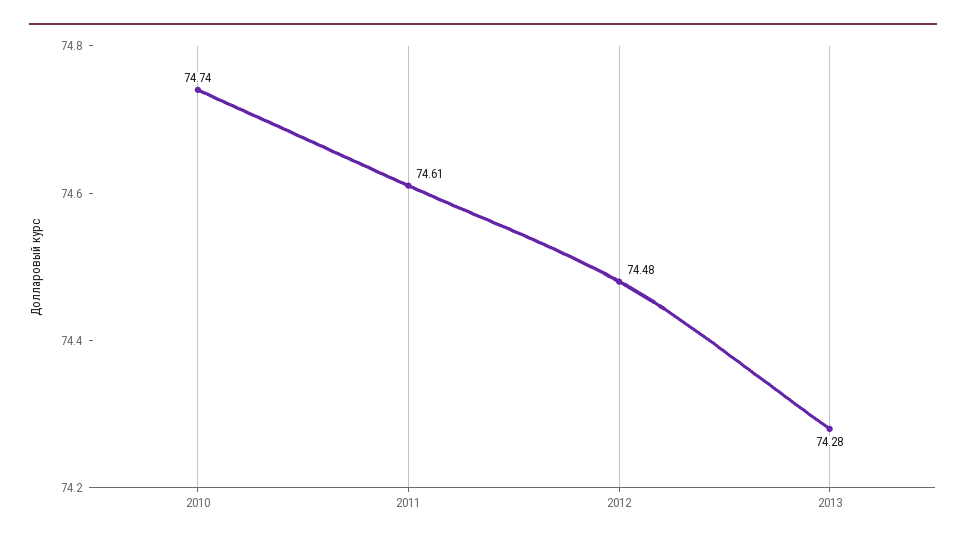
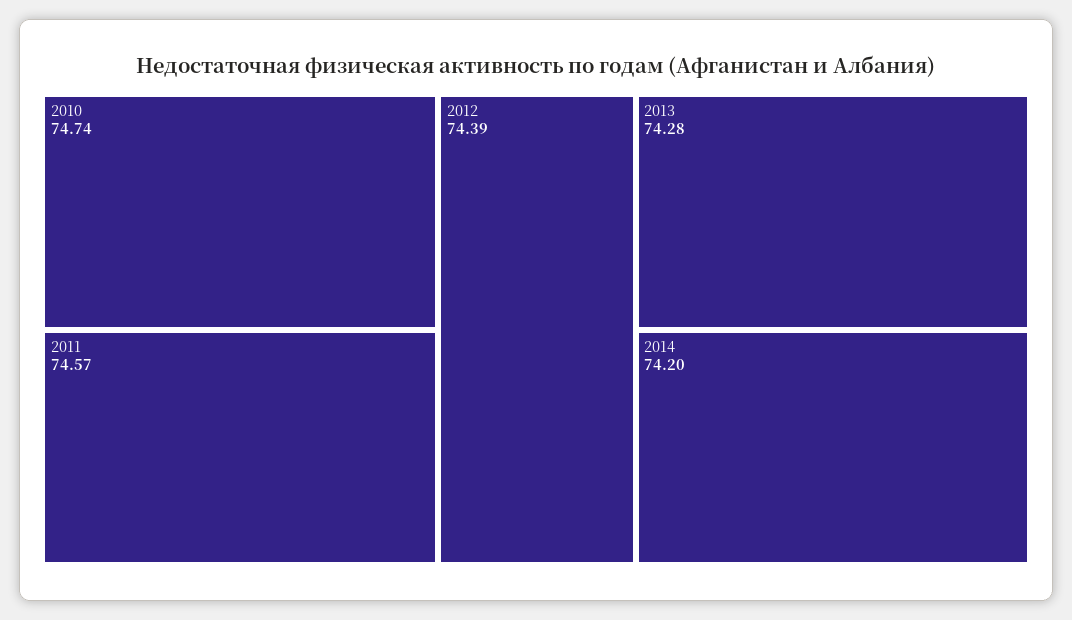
2011: 74.61 -> 74.57
2012: 74.48 -> 74.39
2014: none -> 74.2

